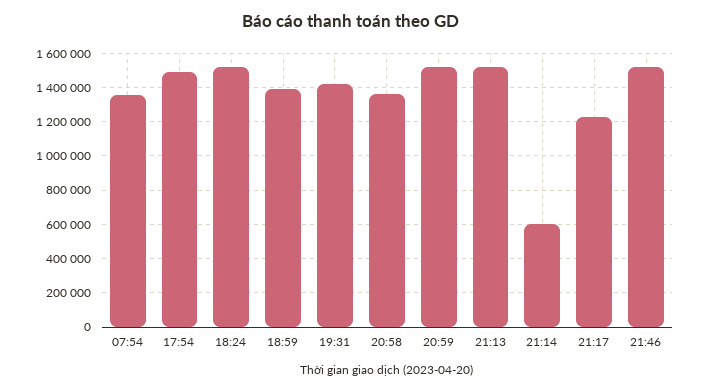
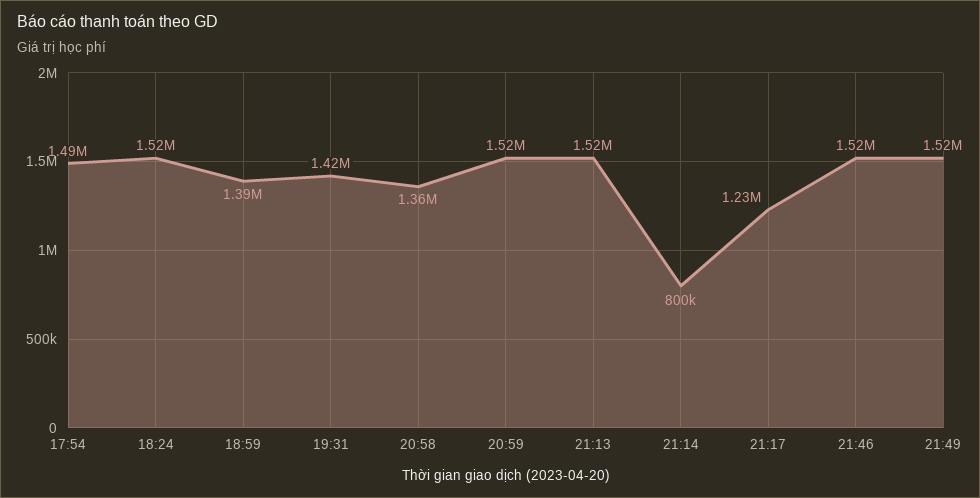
07:54: 1350000 -> none
21:14: 600000 -> 800000
21:49: none -> 1520000

